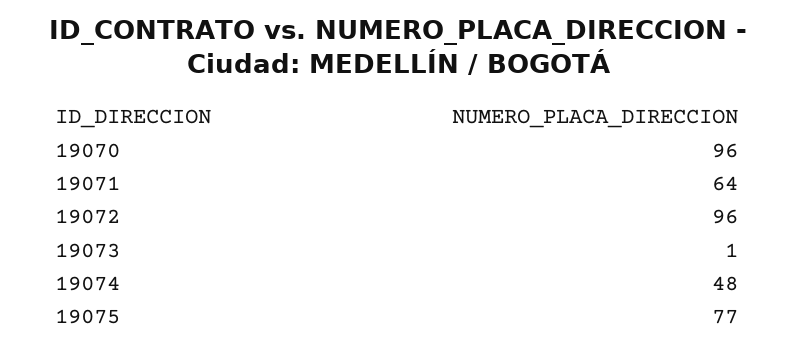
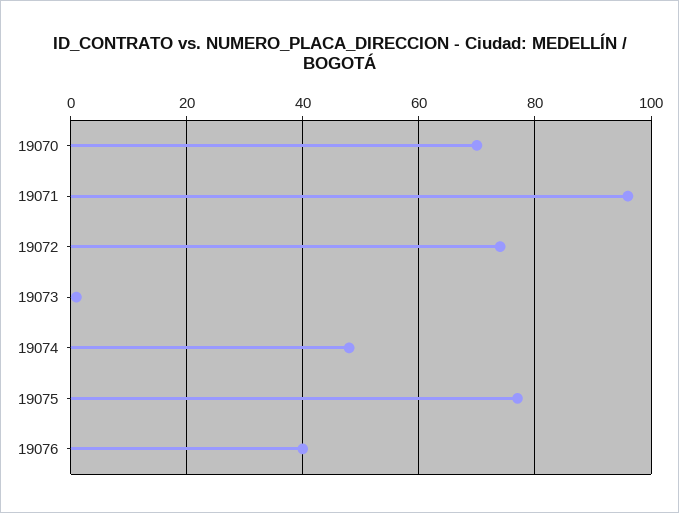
19070: 96 -> 70
19071: 64 -> 95
19072: 96 -> 75
19076: none -> 40

